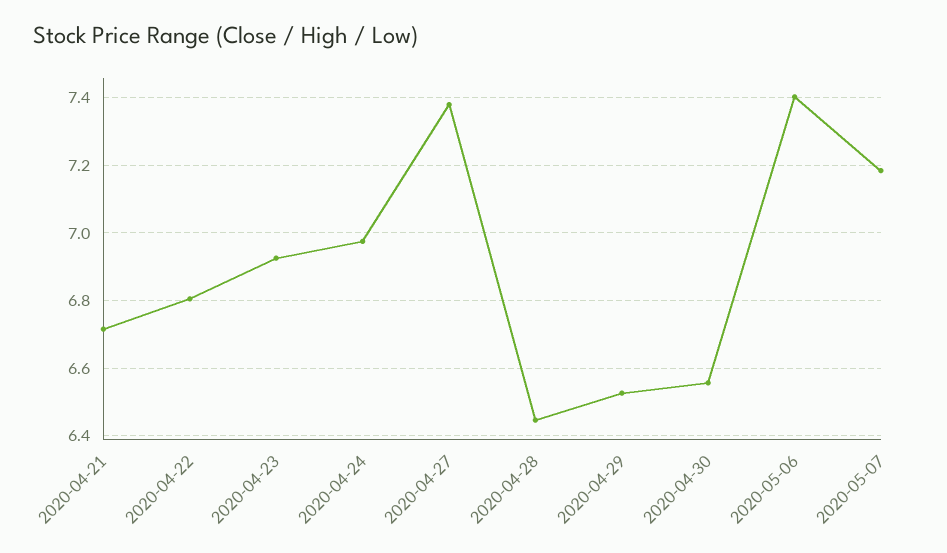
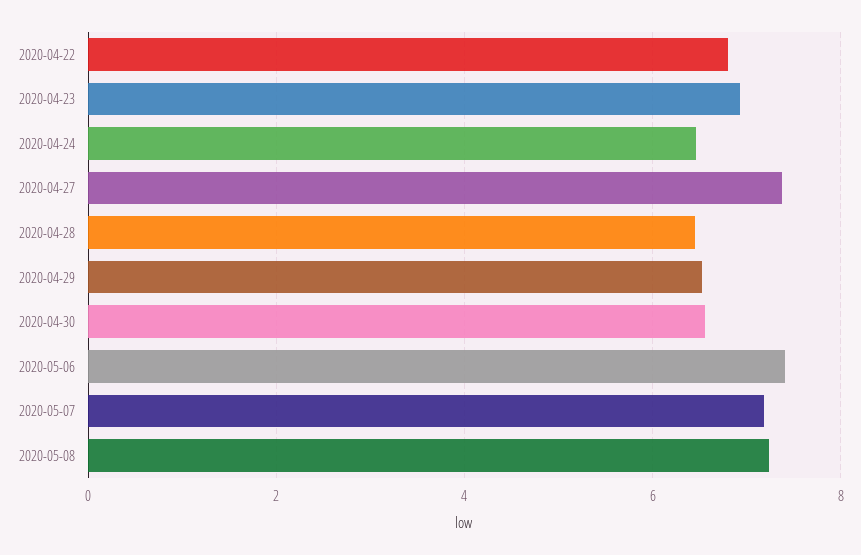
2020-04-21: 6.72 -> none
2020-04-24: 6.98 -> 6.4
2020-05-08: none -> 7.2

